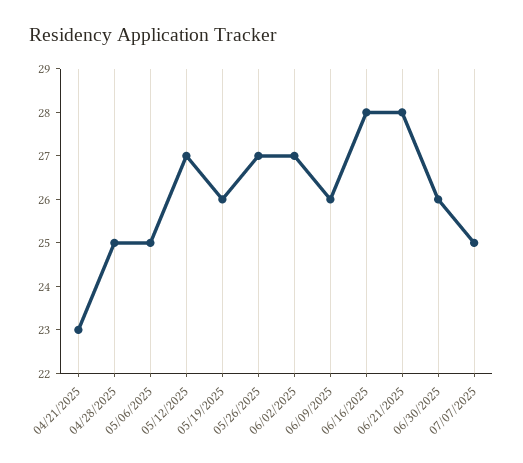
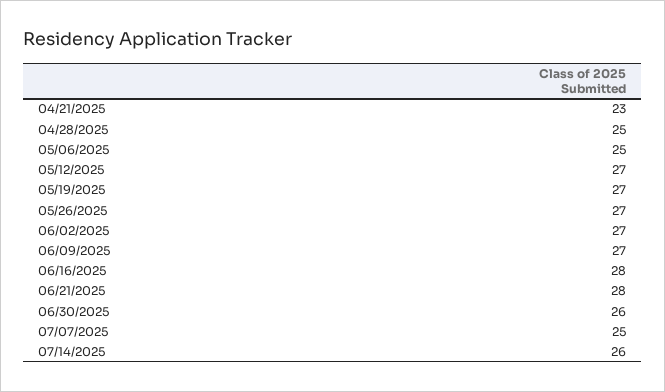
05/19/2025: 26 -> 27
06/09/2025: 26 -> 27
07/14/2025: none -> 26

